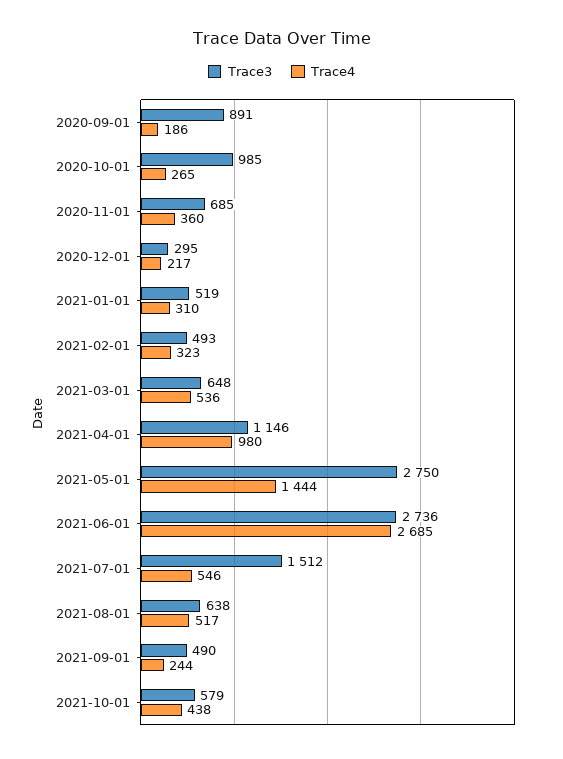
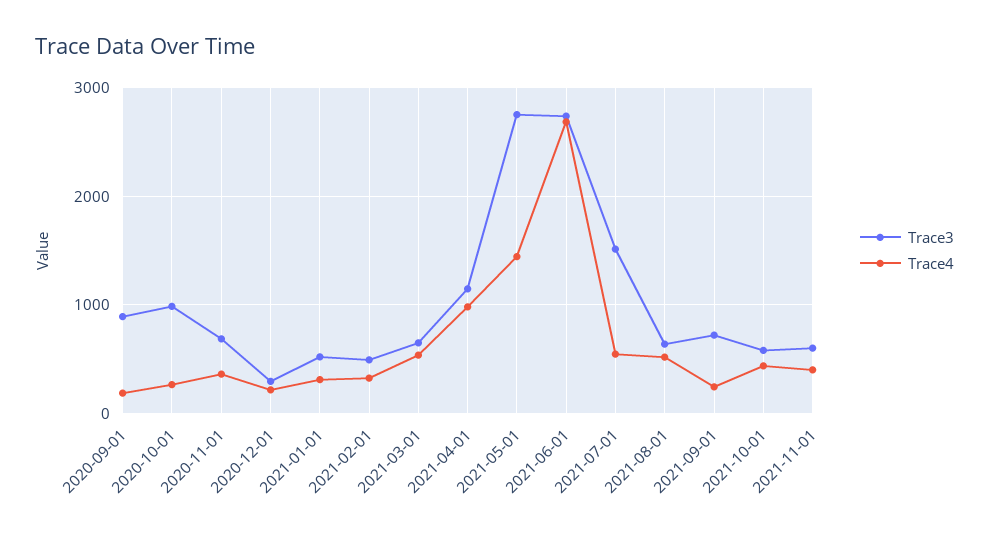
Trace3, 2021-09-01: 490 -> 700
Trace3, 2021-11-01: none -> 600
Trace4, 2021-11-01: none -> 400

